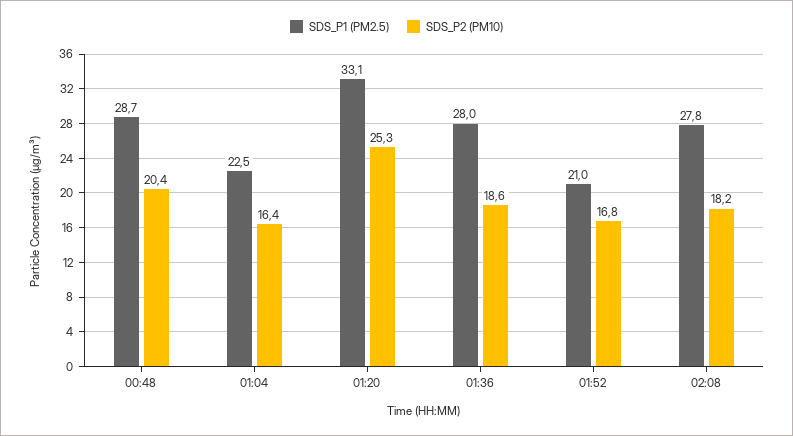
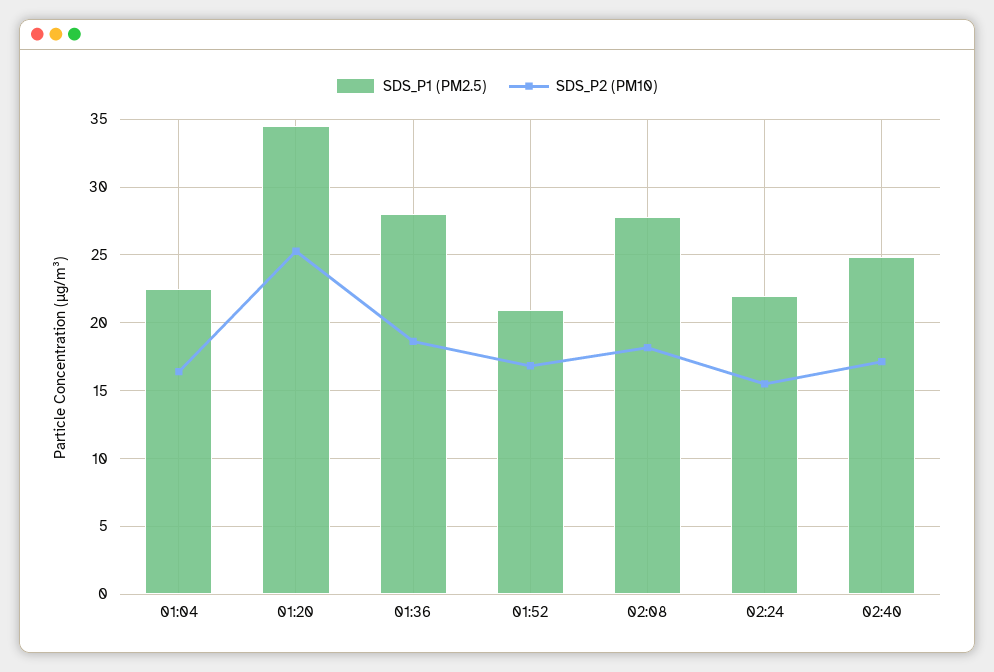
SDS_P1 (PM2.5), 00:48: 28.7 -> none
SDS_P2 (PM10), 00:48: 20.4 -> none
SDS_P1 (PM2.5), 01:20: 33.1 -> 34.5
SDS_P1 (PM2.5), 02:24: none -> 22
SDS_P2 (PM10), 02:24: none -> 15.5
SDS_P1 (PM2.5), 02:40: none -> 25
SDS_P2 (PM10), 02:40: none -> 17

